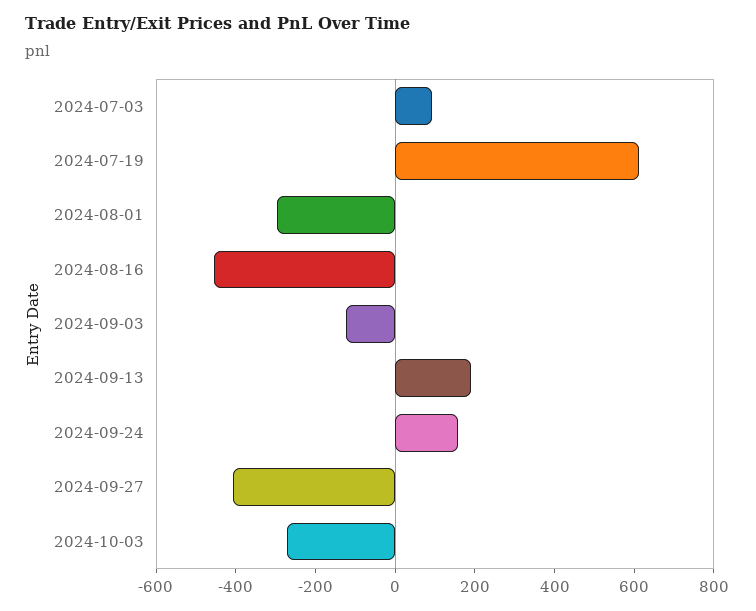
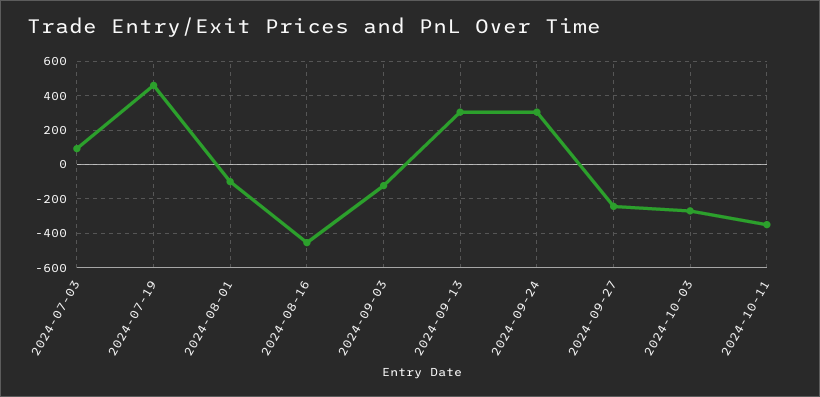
2024-07-19: 600 -> 450
2024-08-01: -300 -> -100
2024-09-13: 200 -> 300
2024-09-24: 150 -> 300
2024-09-27: -400 -> -250
2024-10-11: none -> -350

